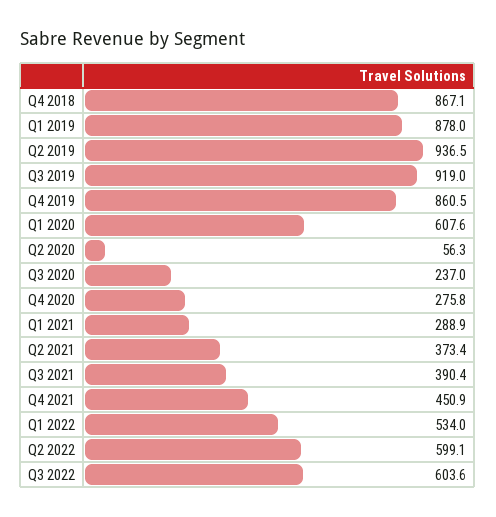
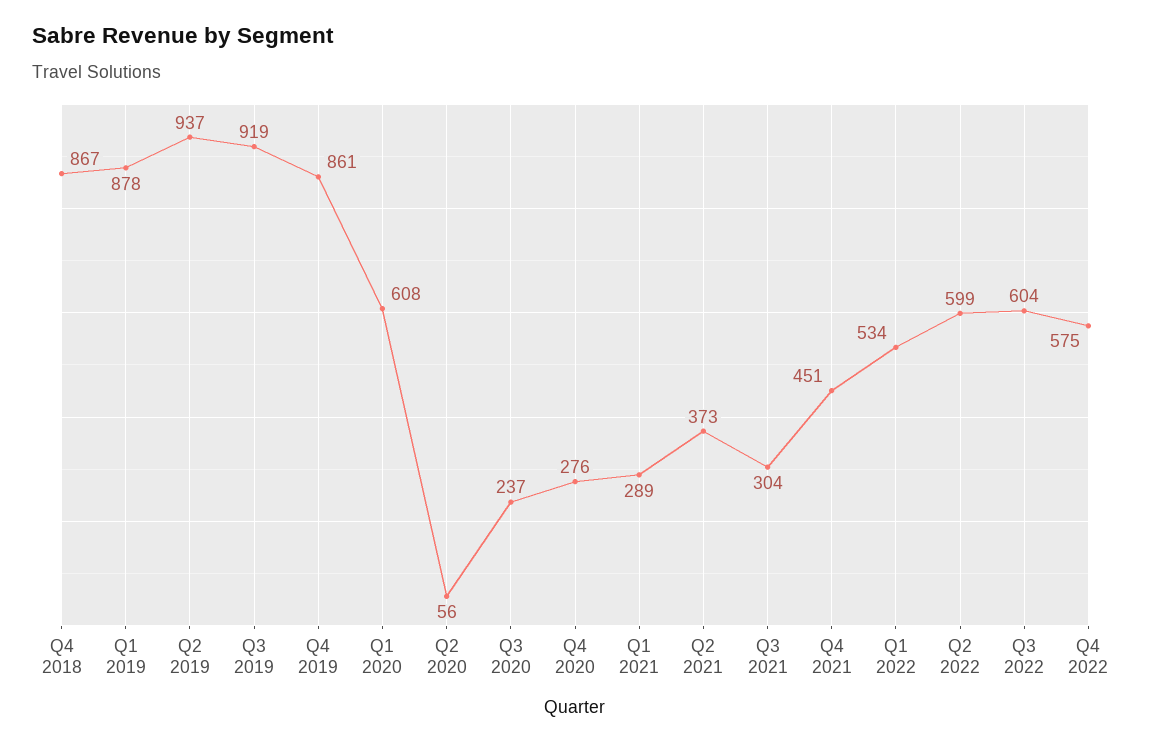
Q3 2021: 390.4 -> 304
Q4 2022: none -> 575

